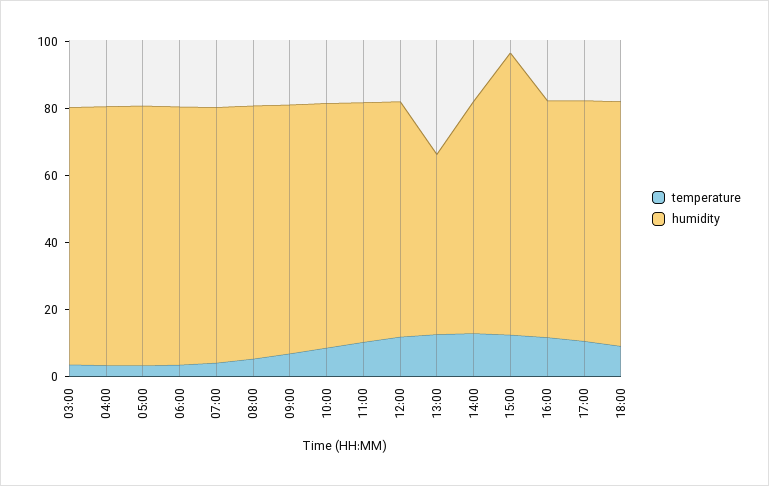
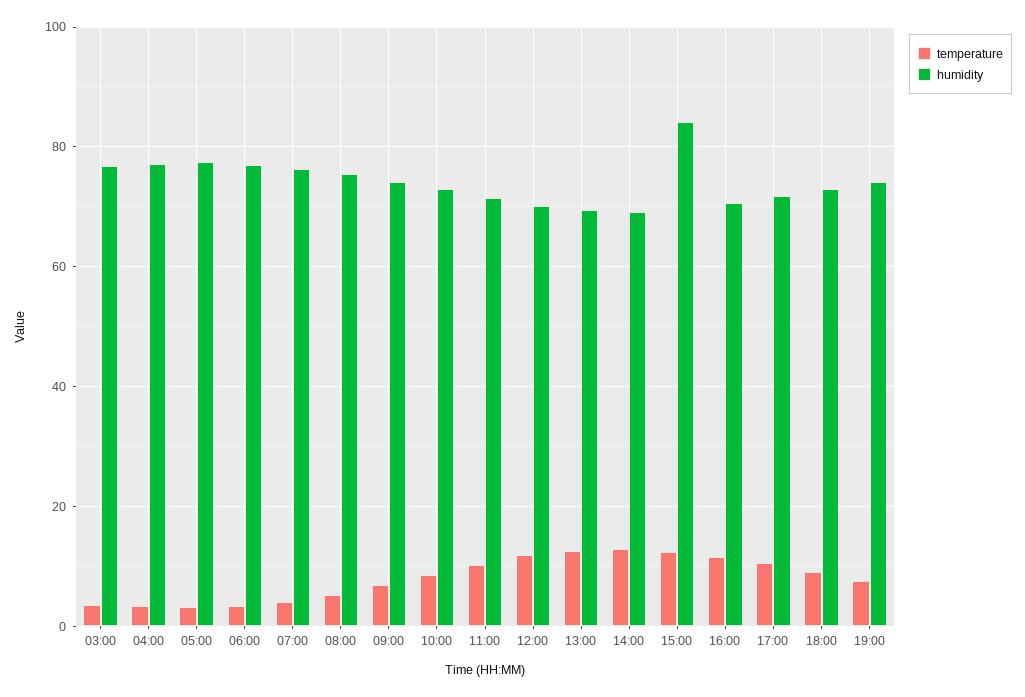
humidity, 13:00: 55 -> 70
temperature, 19:00: none -> 8
humidity, 19:00: none -> 74

